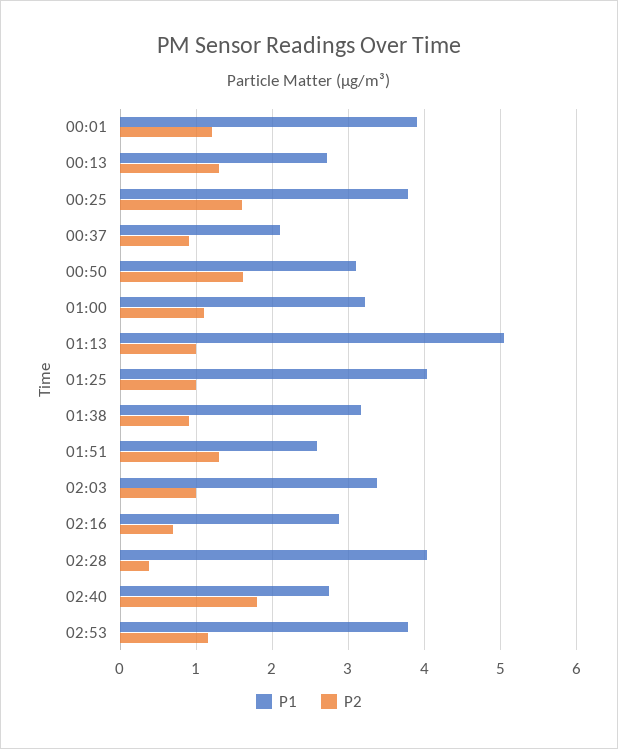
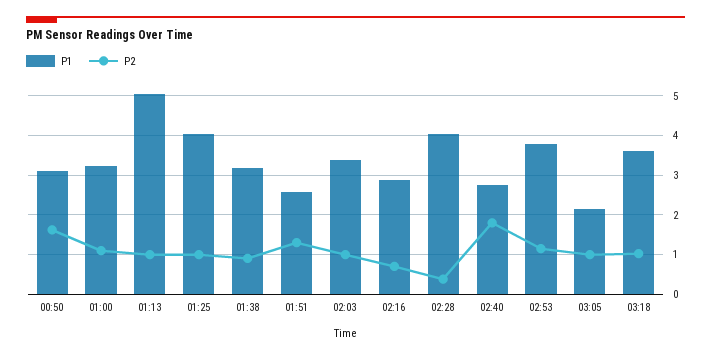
P1, 00:01: 3.9 -> none
P2, 00:01: 1.2 -> none
P1, 00:13: 2.7 -> none
P2, 00:13: 1.3 -> none
P1, 00:25: 3.8 -> none
P2, 00:25: 1.6 -> none
P1, 00:37: 2.1 -> none
P2, 00:37: 0.9 -> none
P1, 03:05: none -> 2.2
P2, 03:05: none -> 1
P1, 03:18: none -> 3.6
P2, 03:18: none -> 1

